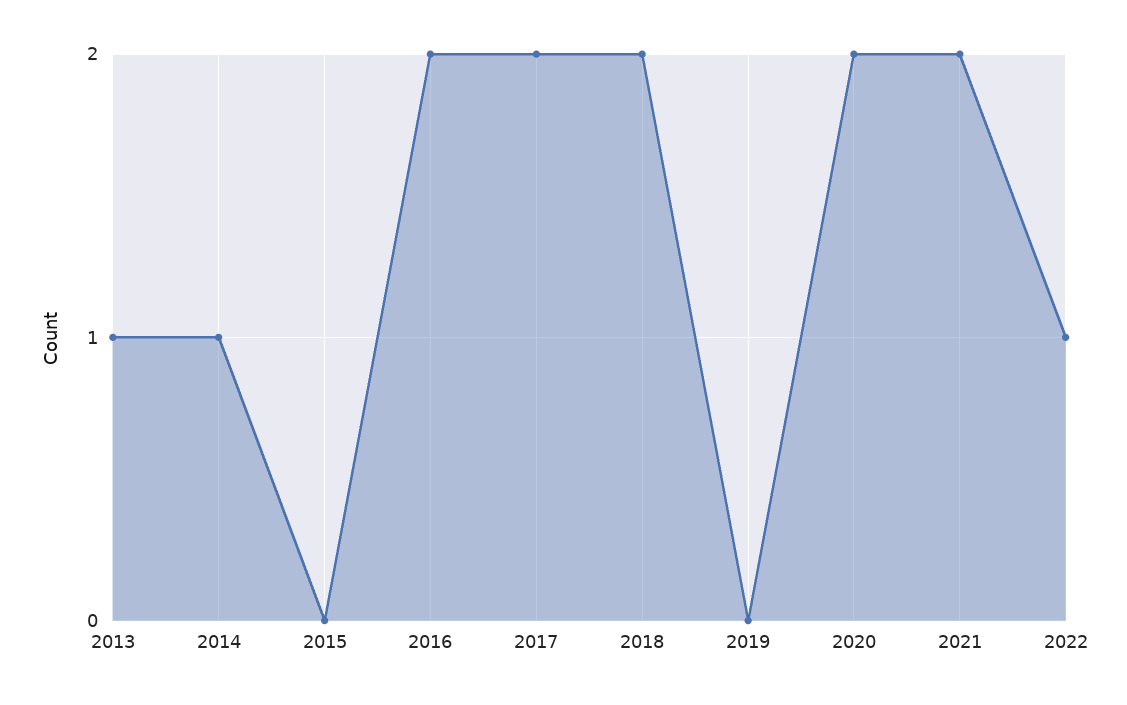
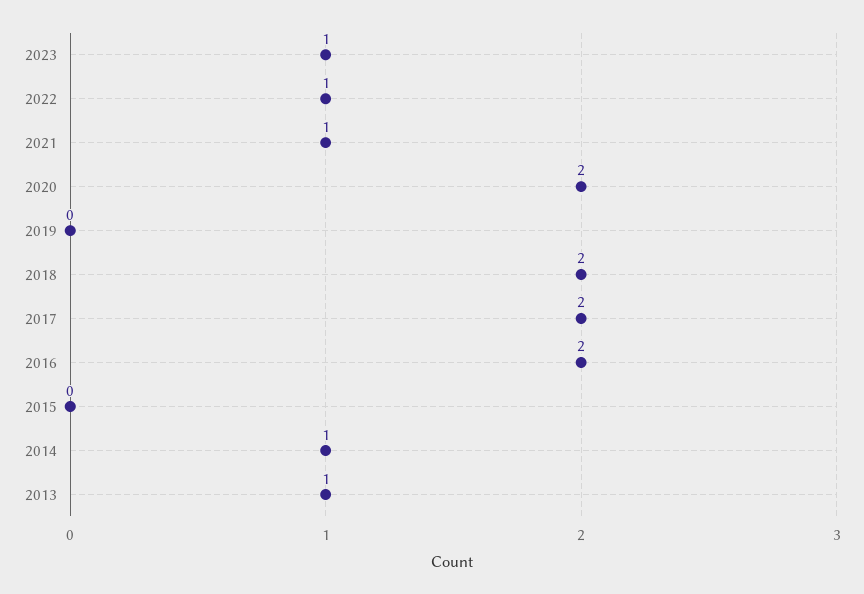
2021: 2 -> 1
2023: none -> 1

